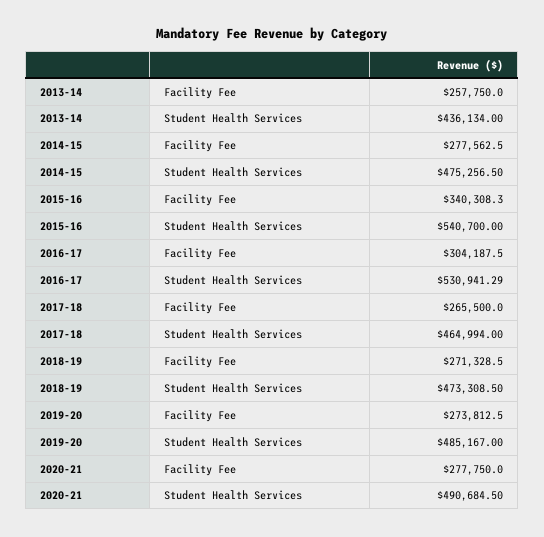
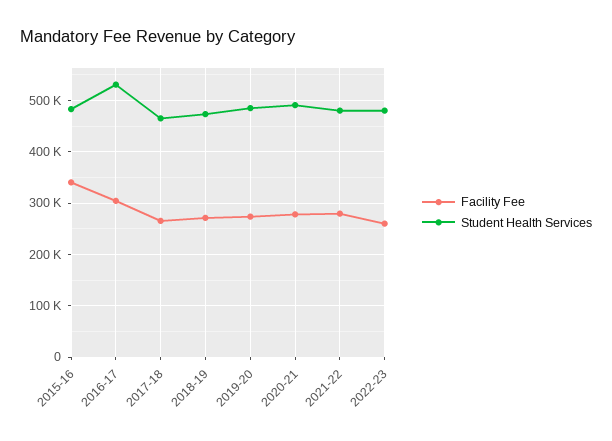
Facility Fee, 2013-14: 257750 -> none
Student Health Services, 2013-14: 436134 -> none
Facility Fee, 2014-15: 277562.5 -> none
Student Health Services, 2014-15: 475256.5 -> none
Student Health Services, 2015-16: 540700 -> 480000
Facility Fee, 2021-22: none -> 280000
Student Health Services, 2021-22: none -> 480000
Facility Fee, 2022-23: none -> 260000
Student Health Services, 2022-23: none -> 480000

